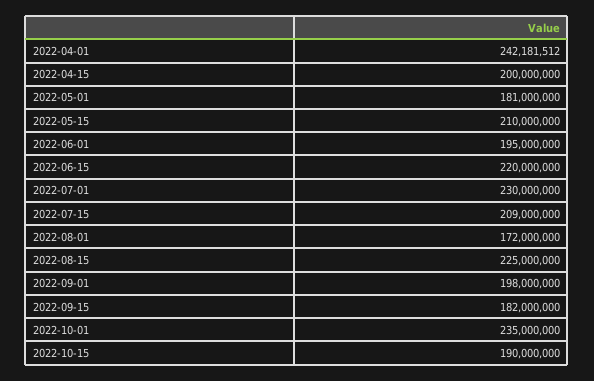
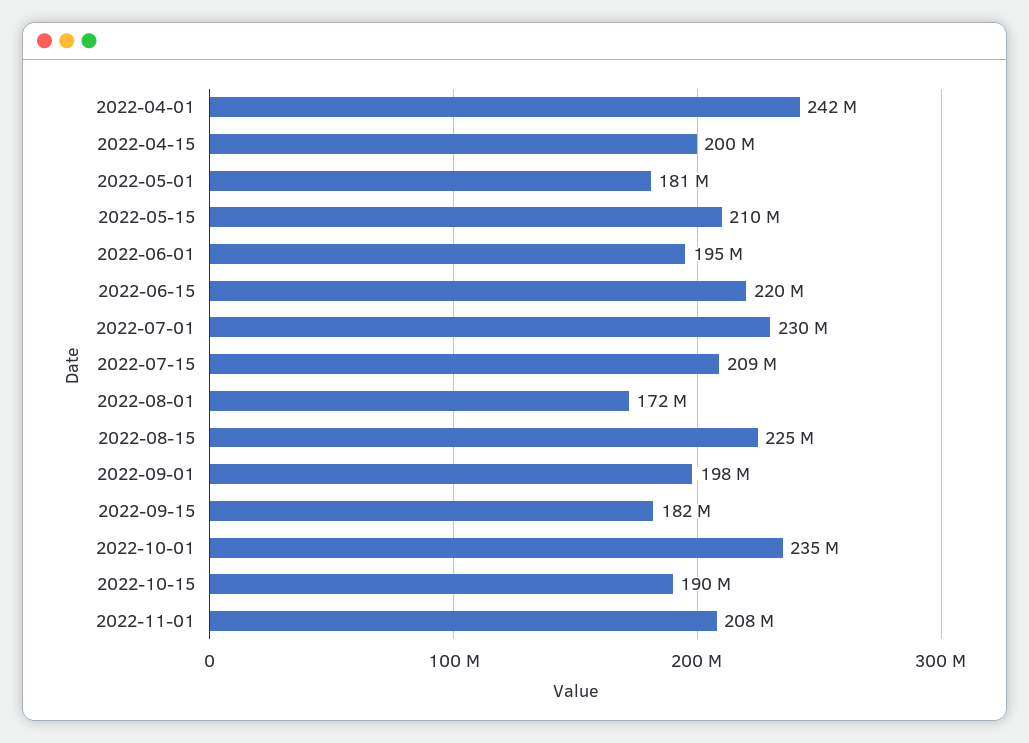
2022-11-01: none -> 208000000

